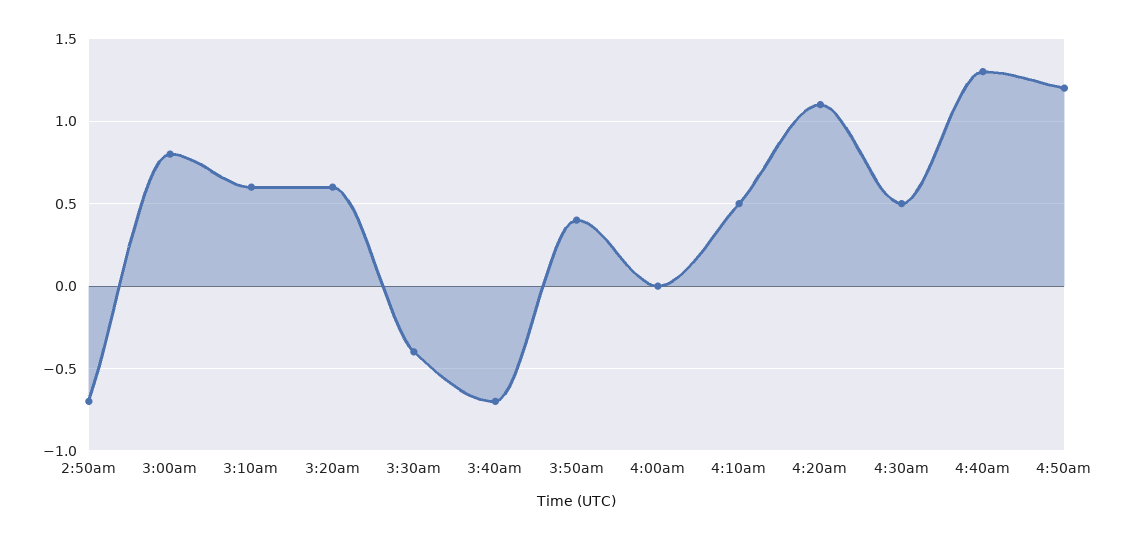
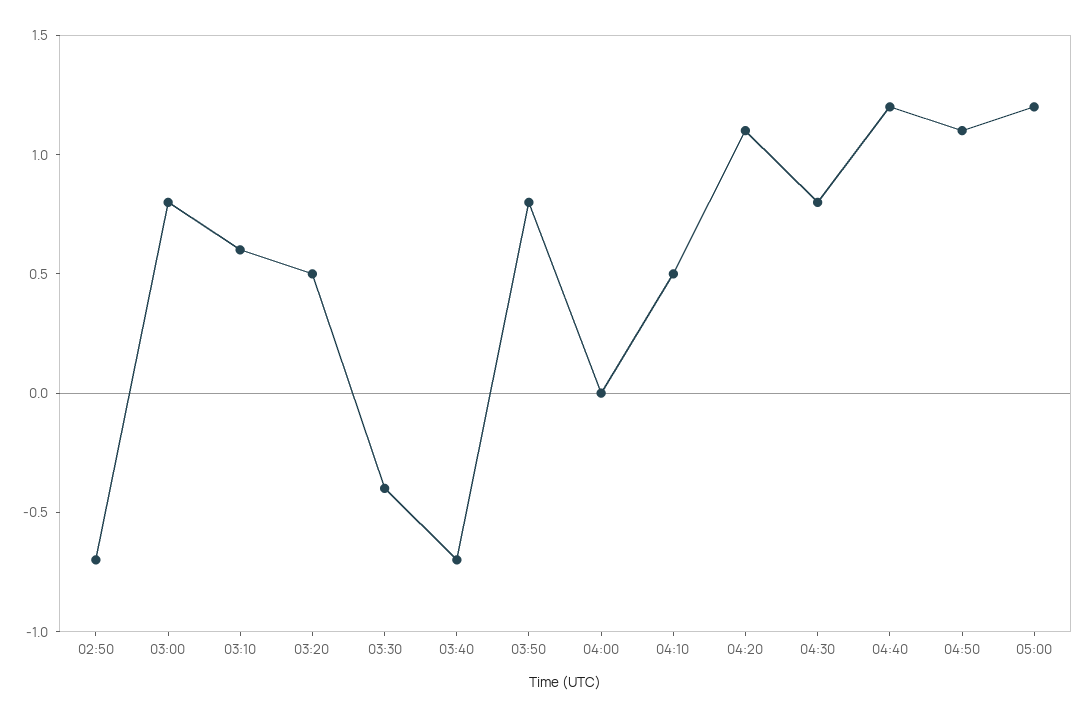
3:20am: 0.6 -> 0.5
3:50am: 0.4 -> 0.8
4:30am: 0.5 -> 0.8
4:40am: 1.3 -> 1.2
4:50am: 1.2 -> 1.1
05:00: none -> 1.2

